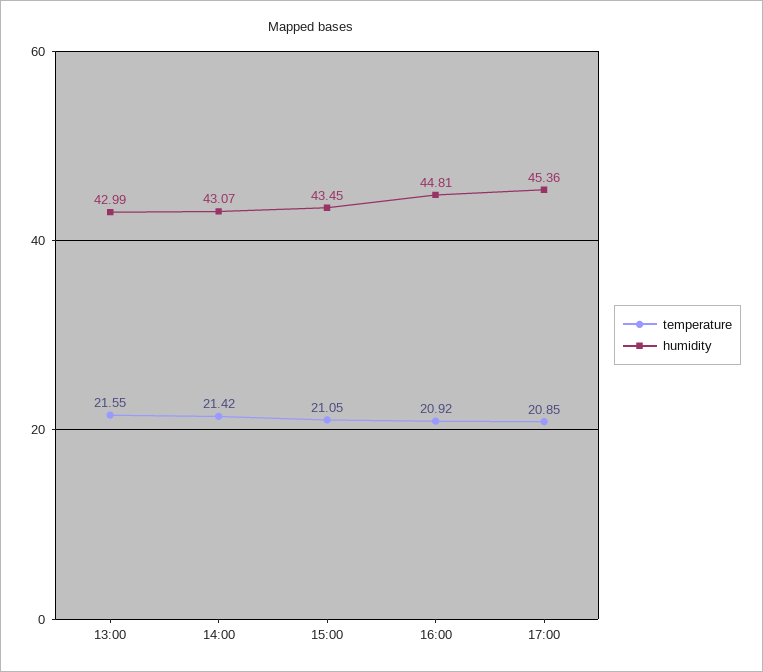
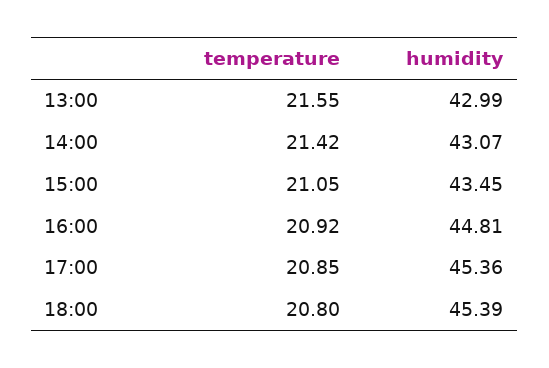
temperature, 18:00: none -> 20.8
humidity, 18:00: none -> 45.39

